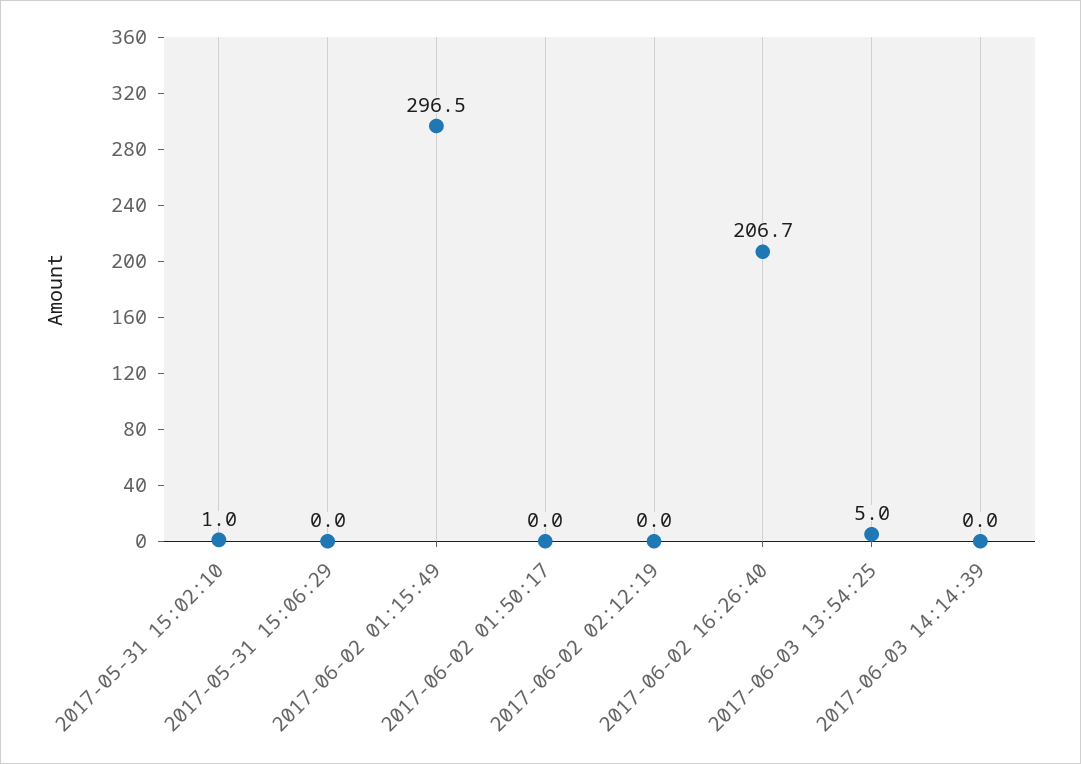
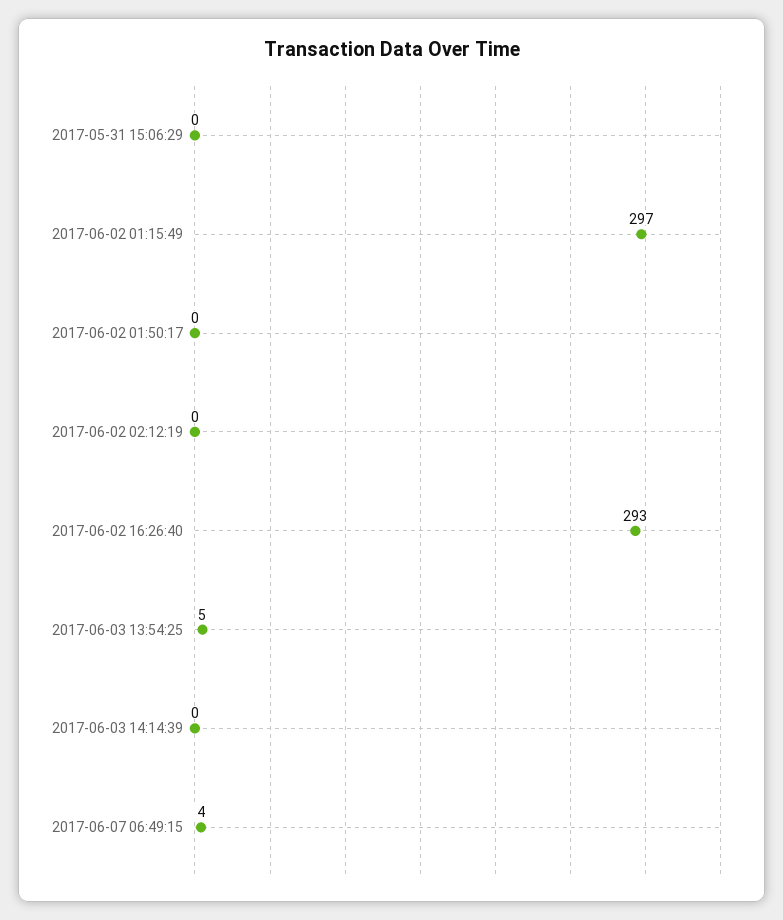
2017-05-31 15:02:10: 1 -> none
2017-06-02 16:26:40: 206.7 -> 293
2017-06-07 06:49:15: none -> 4

